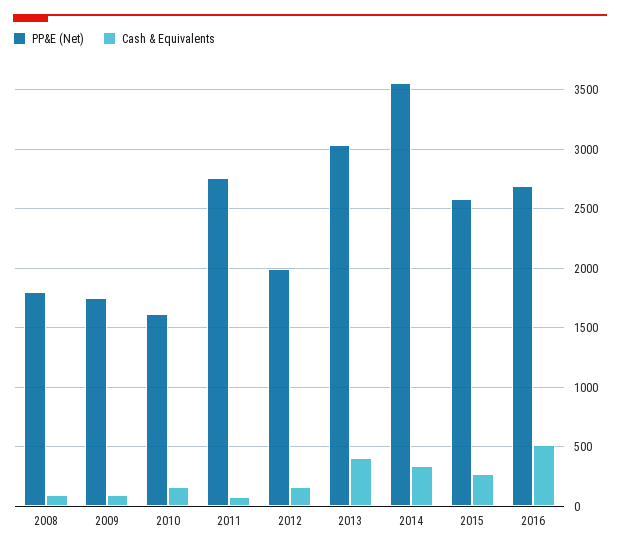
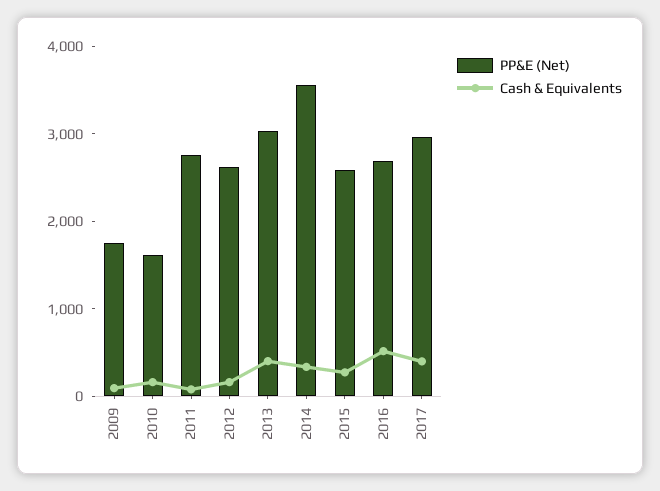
PP&E (Net), 2008: 1800 -> none
Cash & Equivalents, 2008: 100 -> none
PP&E (Net), 2012: 2000 -> 2600
PP&E (Net), 2017: none -> 3000
Cash & Equivalents, 2017: none -> 400

